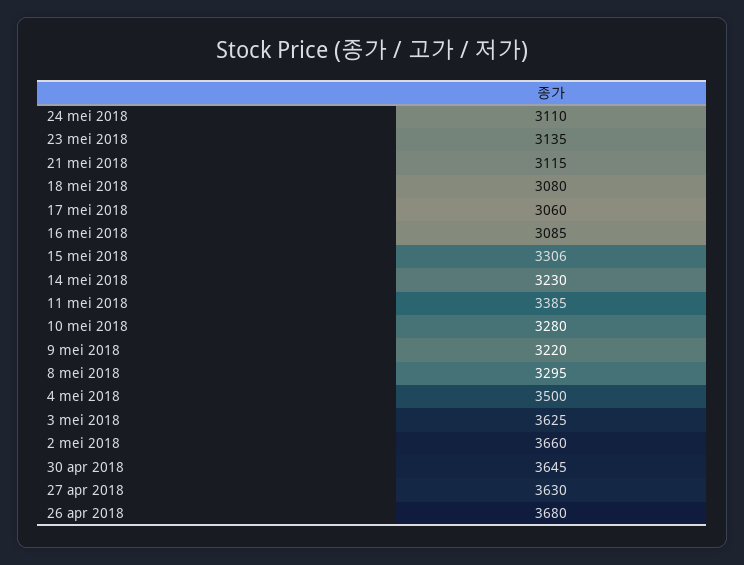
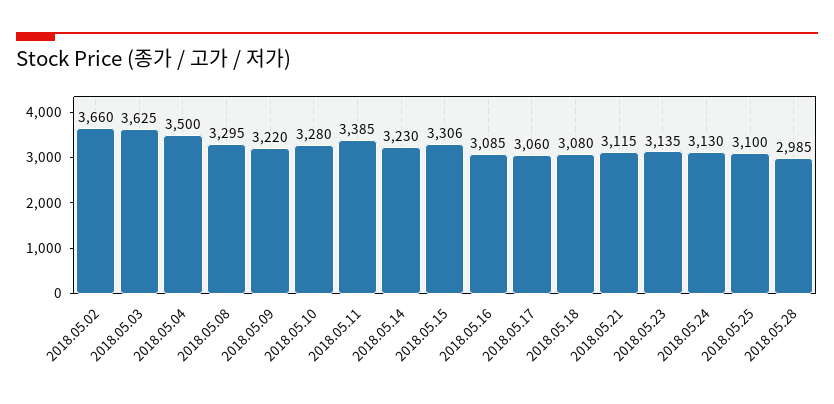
24 mei 2018: 3110 -> 3130
30 apr 2018: 3645 -> none
27 apr 2018: 3630 -> none
26 apr 2018: 3680 -> none
2018.05.25: none -> 3100
2018.05.28: none -> 2985

